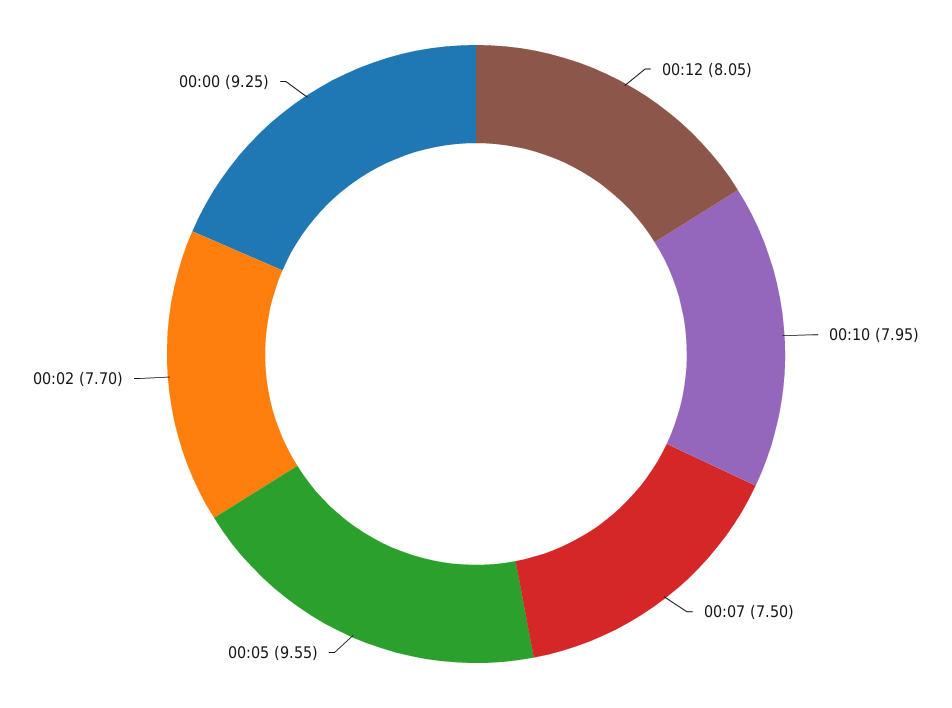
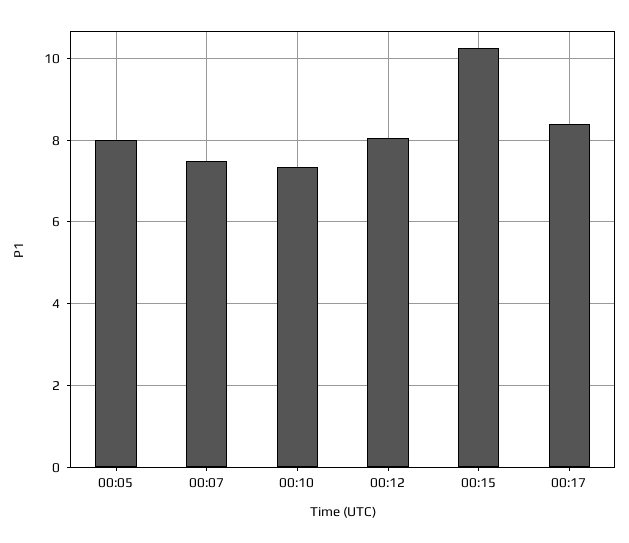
00:10: 7.95 -> 7.4
00:05: 9.55 -> 8
00:02: 7.7 -> none
00:00: 9.25 -> none
00:15: none -> 10.2
00:17: none -> 8.4

